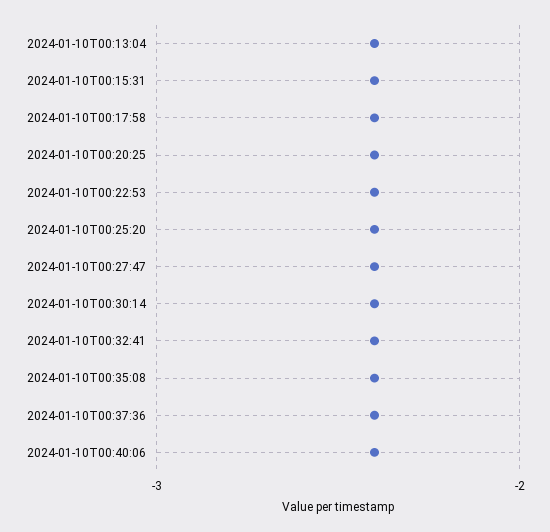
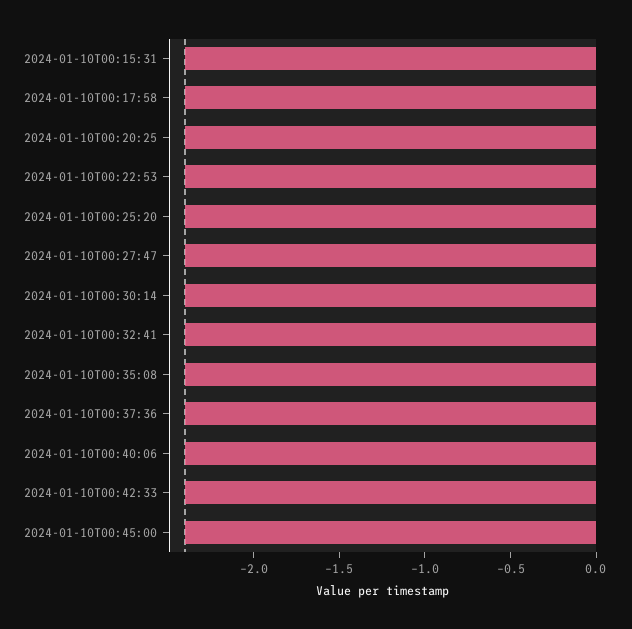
2024-01-10T00:13:04: -2.4 -> none
2024-01-10T00:42:33: none -> -2.4
2024-01-10T00:45:00: none -> -2.4

